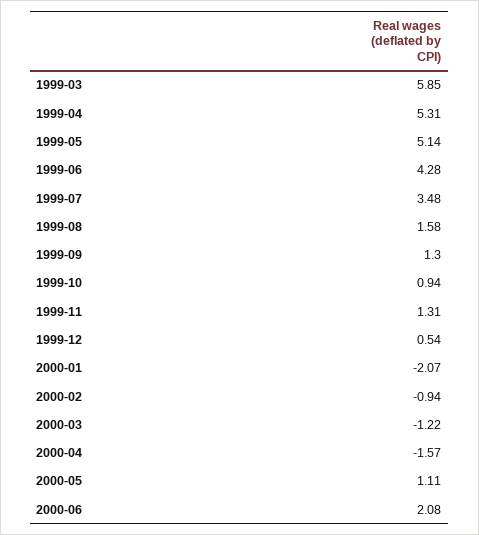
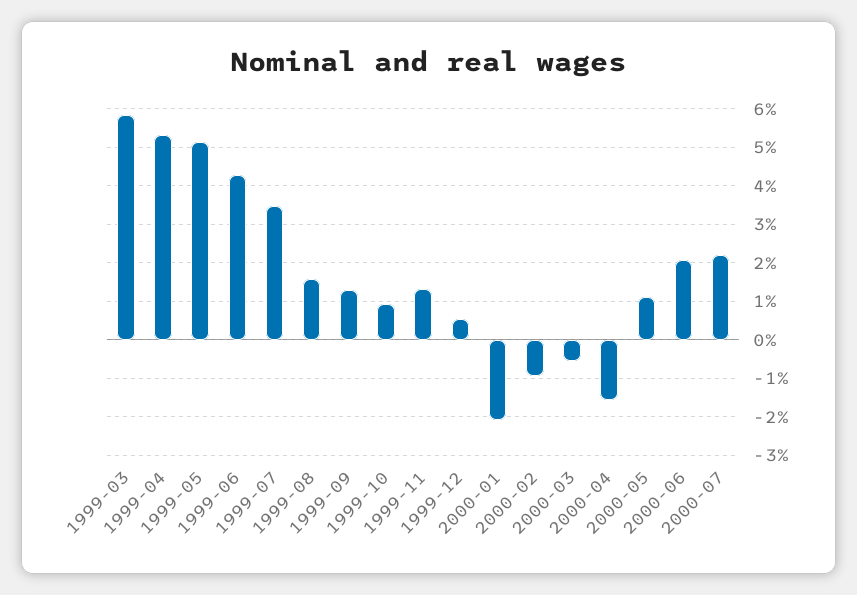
2000-03: -1.22 -> -0.6
2000-07: none -> 2.2

